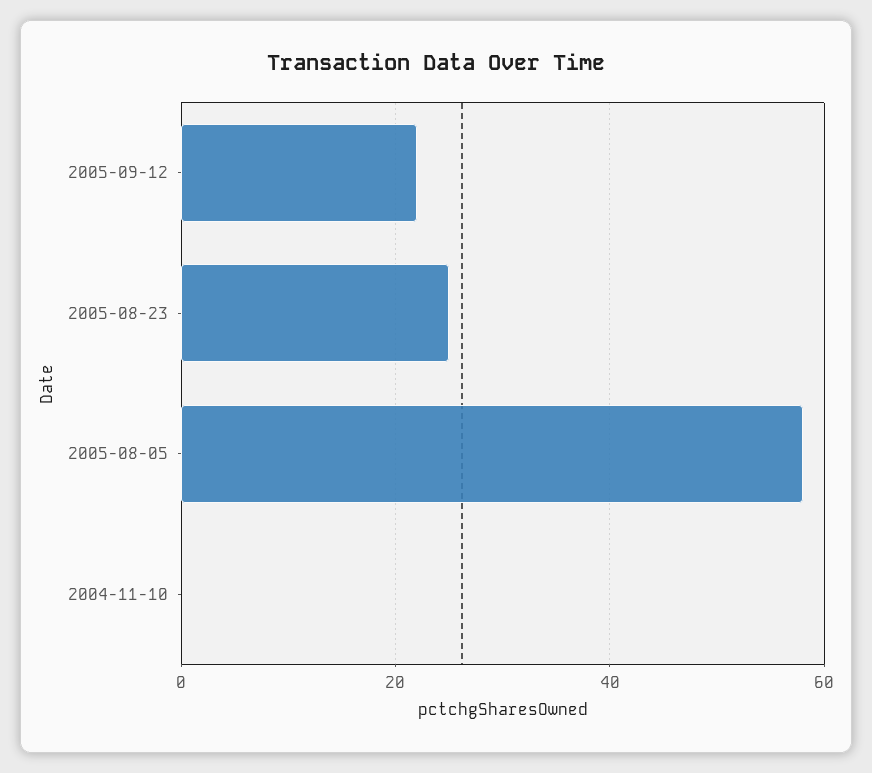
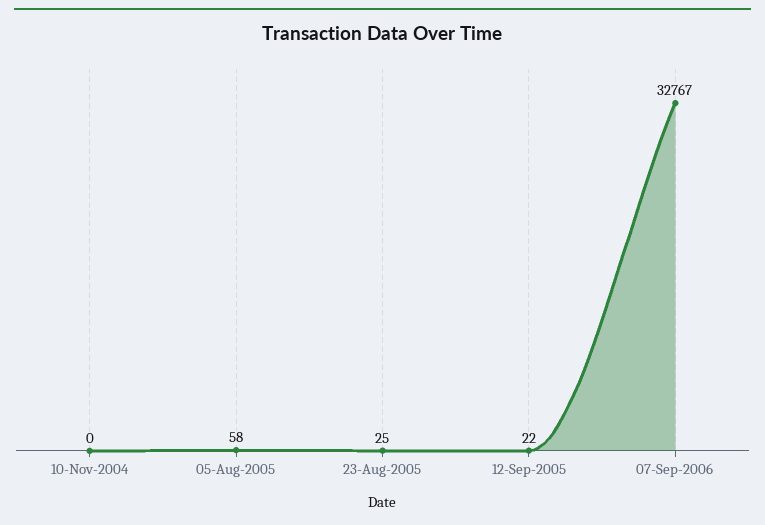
07-Sep-2006: none -> 32767

